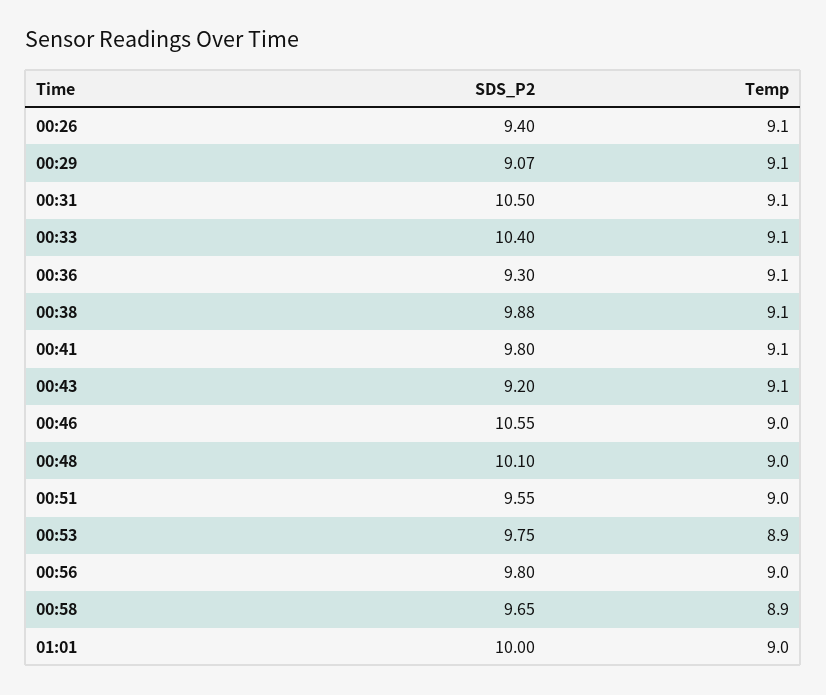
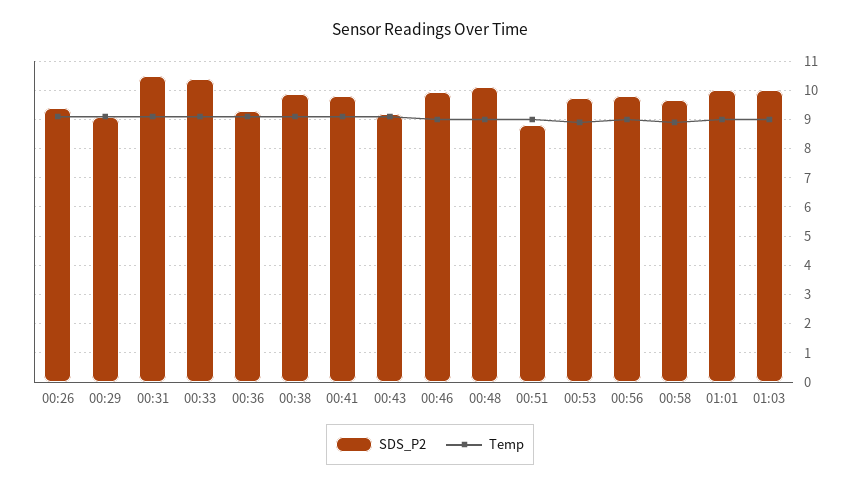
SDS_P2, 00:46: 10.55 -> 10
SDS_P2, 00:51: 9.55 -> 8.75
SDS_P2, 01:03: none -> 10
Temp, 01:03: none -> 9

